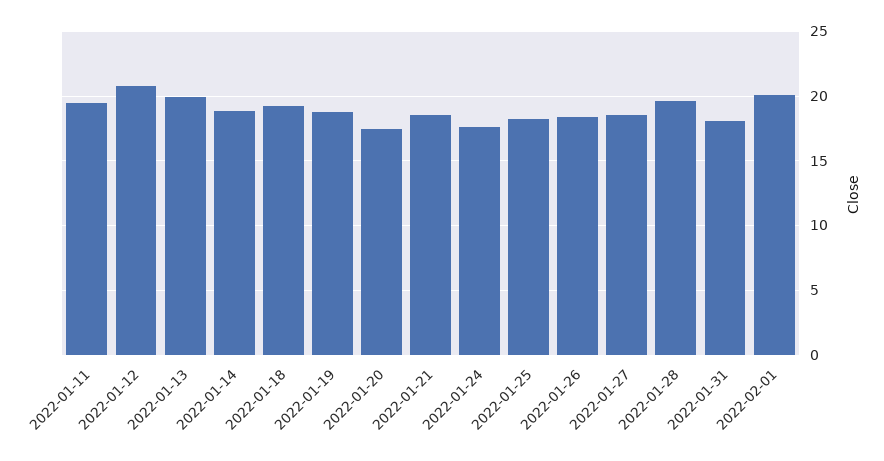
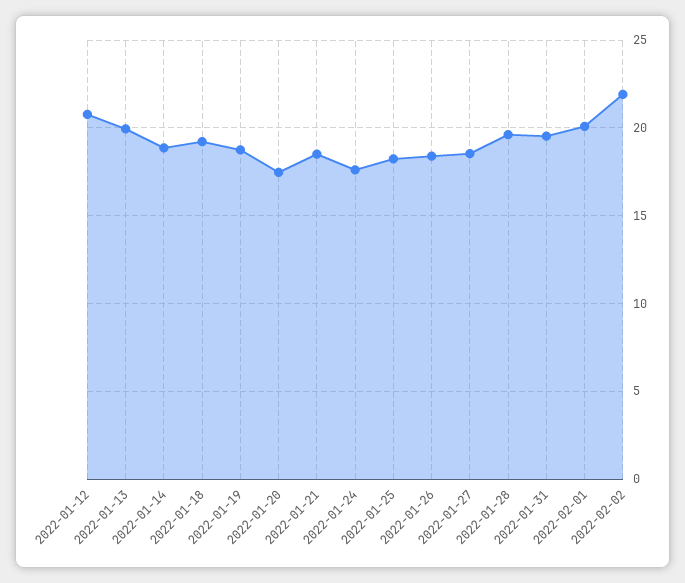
2022-01-11: 19.5 -> none
2022-01-31: 18 -> 19.5
2022-02-02: none -> 22

